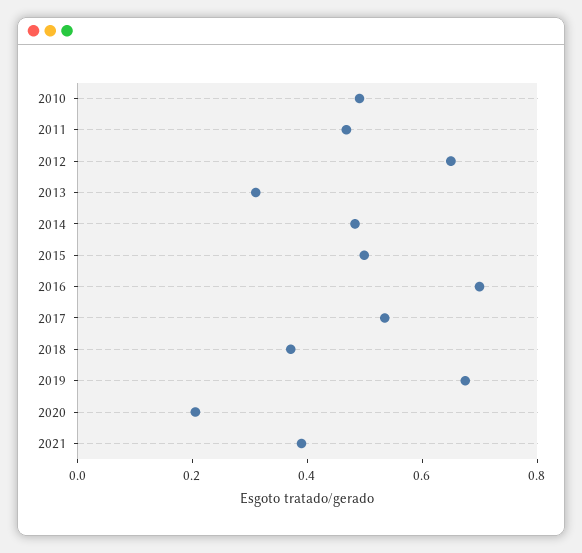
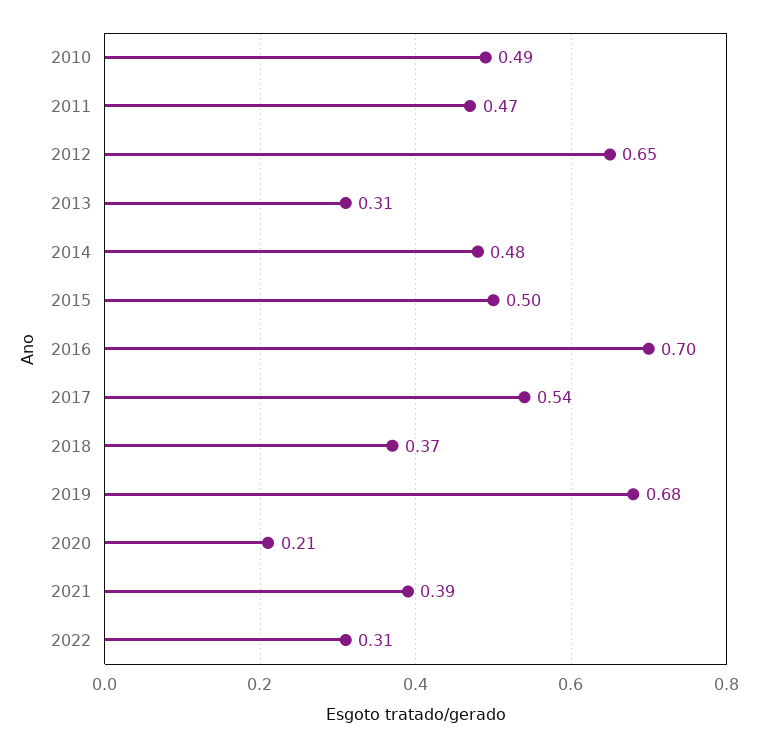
2022: none -> 0.31

